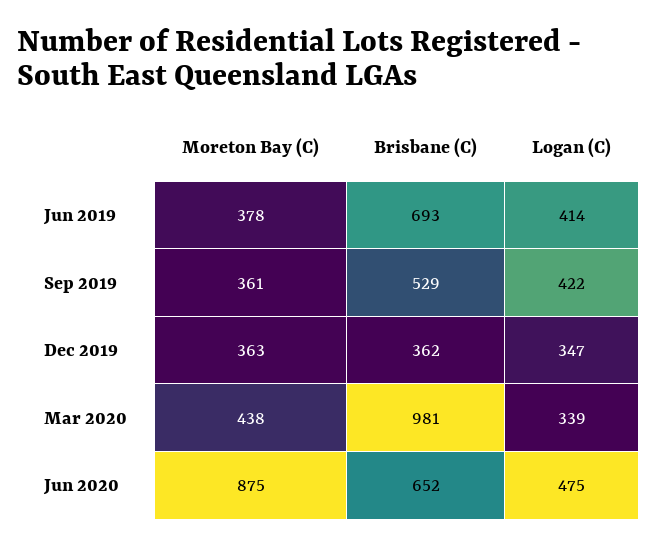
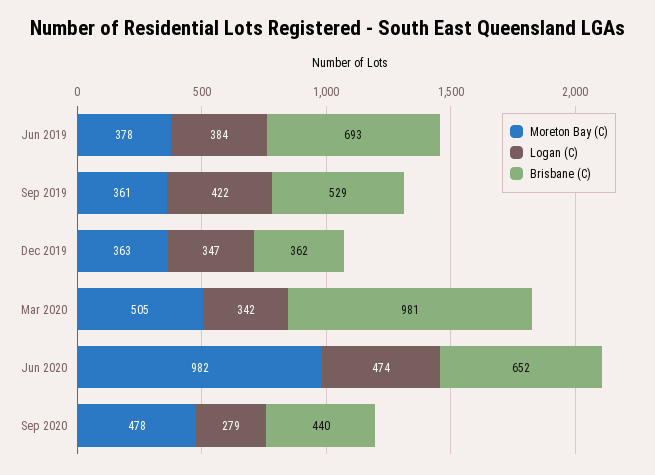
Logan (C), Jun 2019: 414 -> 384
Moreton Bay (C), Mar 2020: 438 -> 505
Logan (C), Mar 2020: 339 -> 342
Moreton Bay (C), Jun 2020: 875 -> 982
Logan (C), Jun 2020: 475 -> 474
Moreton Bay (C), Sep 2020: none -> 478
Logan (C), Sep 2020: none -> 279
Brisbane (C), Sep 2020: none -> 440

